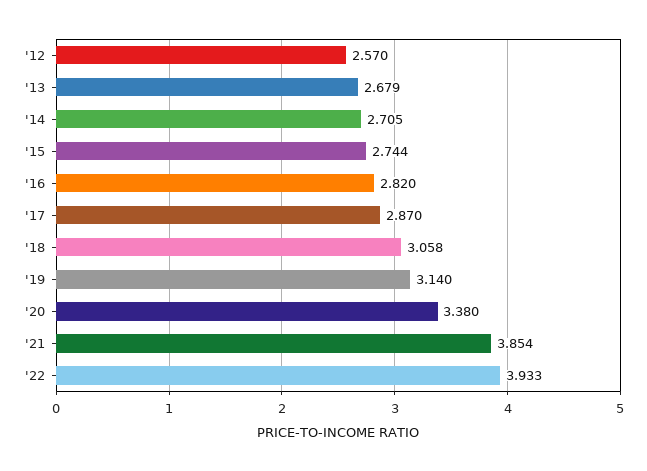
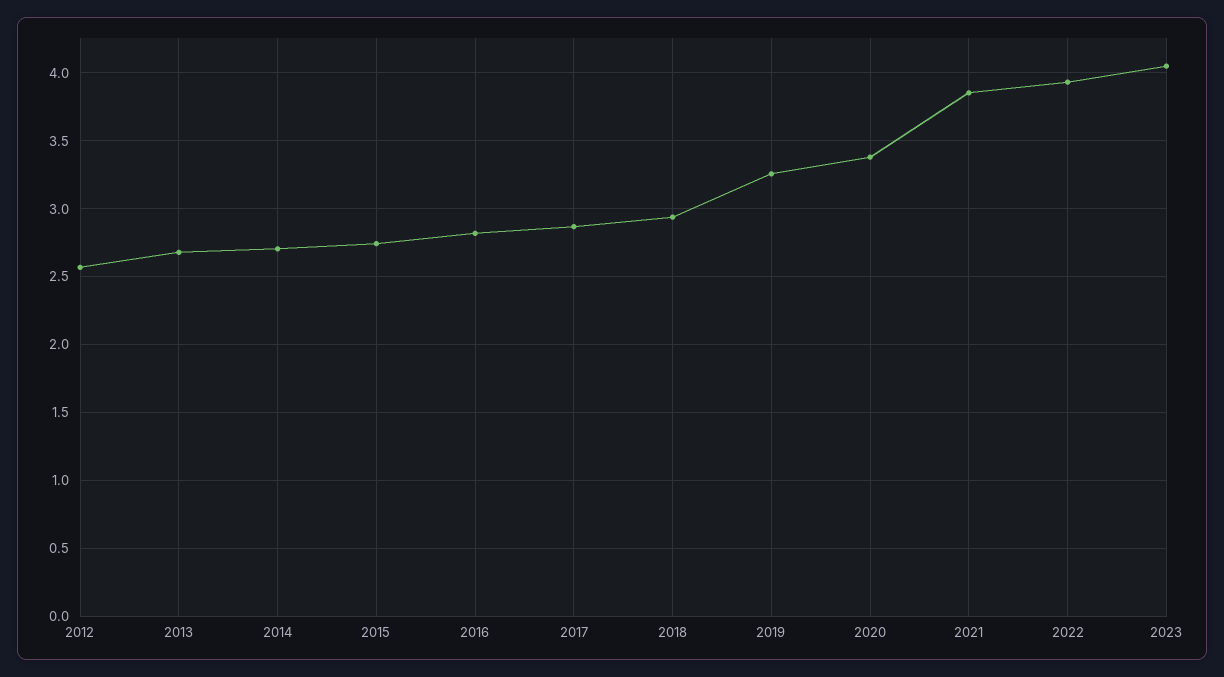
'18: 3.058 -> 2.95
'19: 3.14 -> 3.25
2023: none -> 4.05

